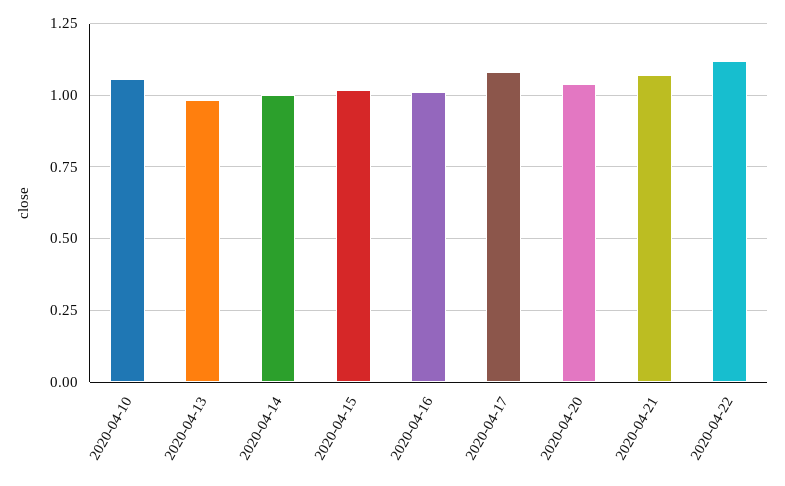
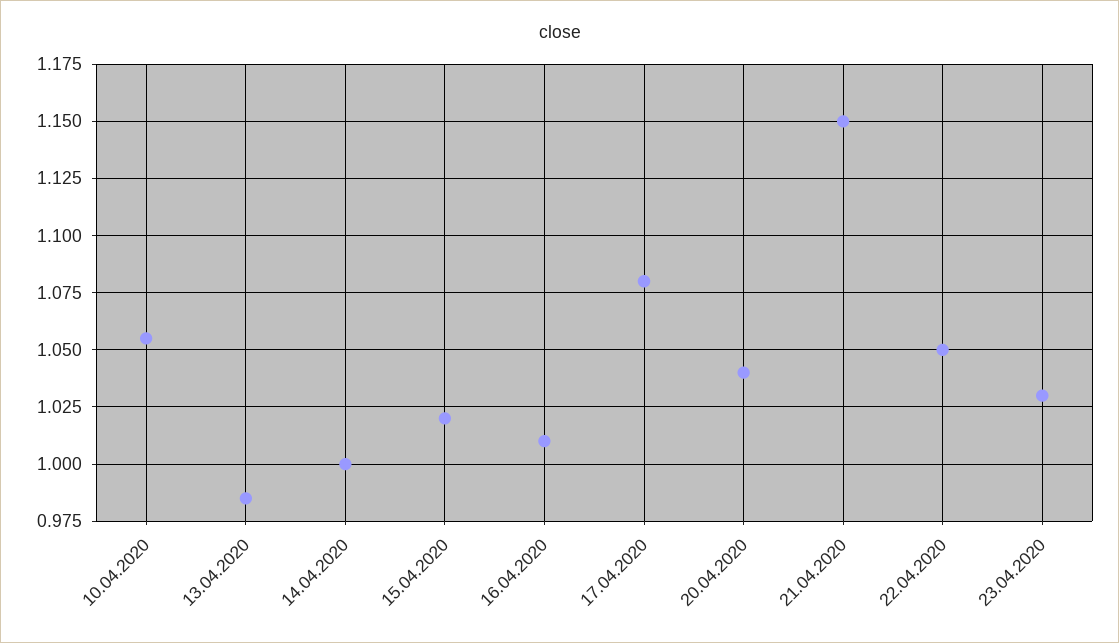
2020-04-21: 1.075 -> 1.15
2020-04-22: 1.125 -> 1.05
23.04.2020: none -> 1.03

